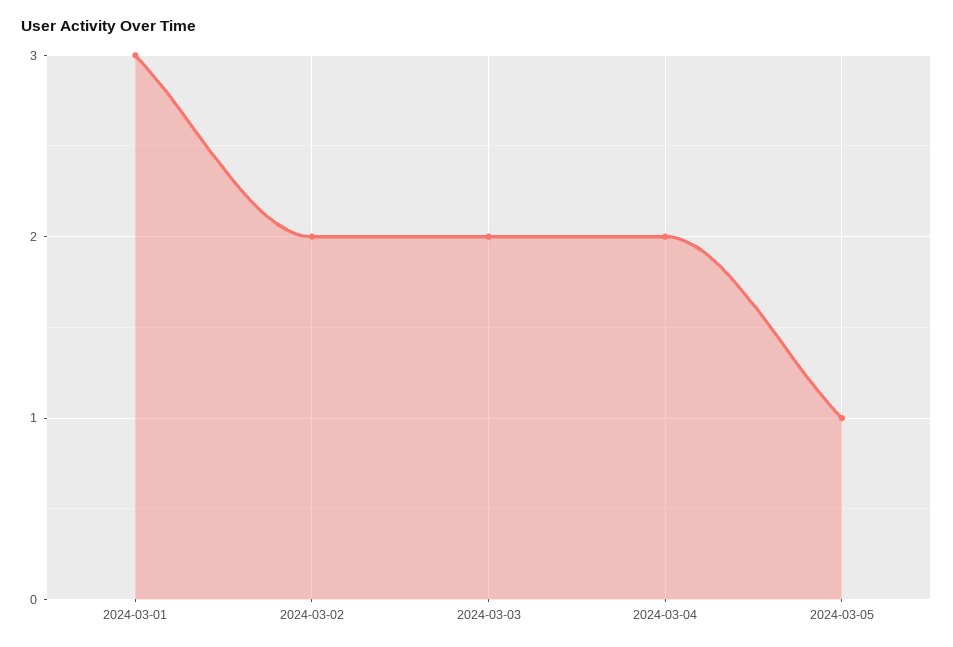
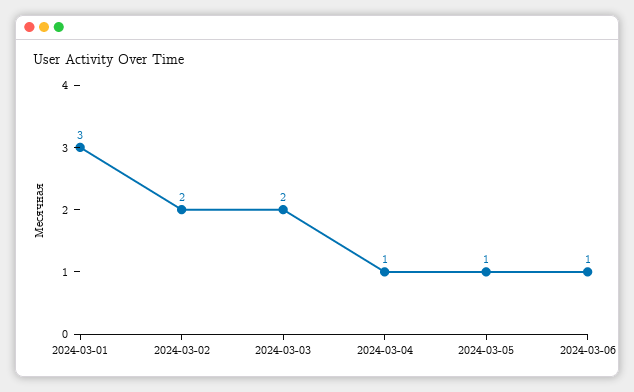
2024-03-04: 2 -> 1
2024-03-06: none -> 1

